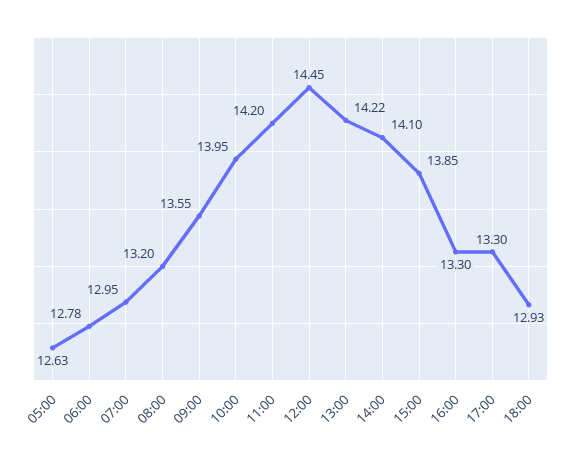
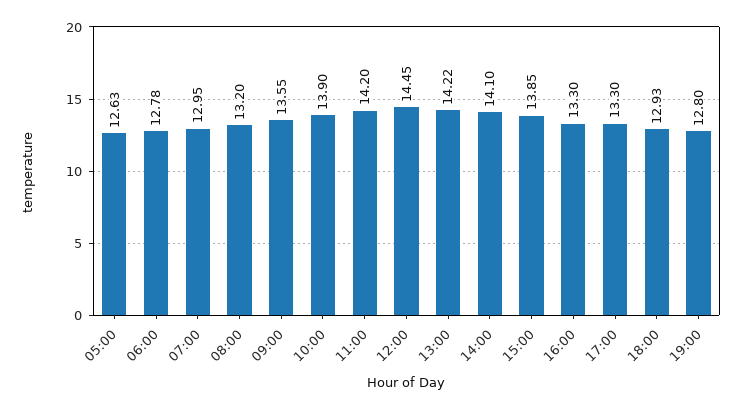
10:00: 13.95 -> 13.9
19:00: none -> 12.8

